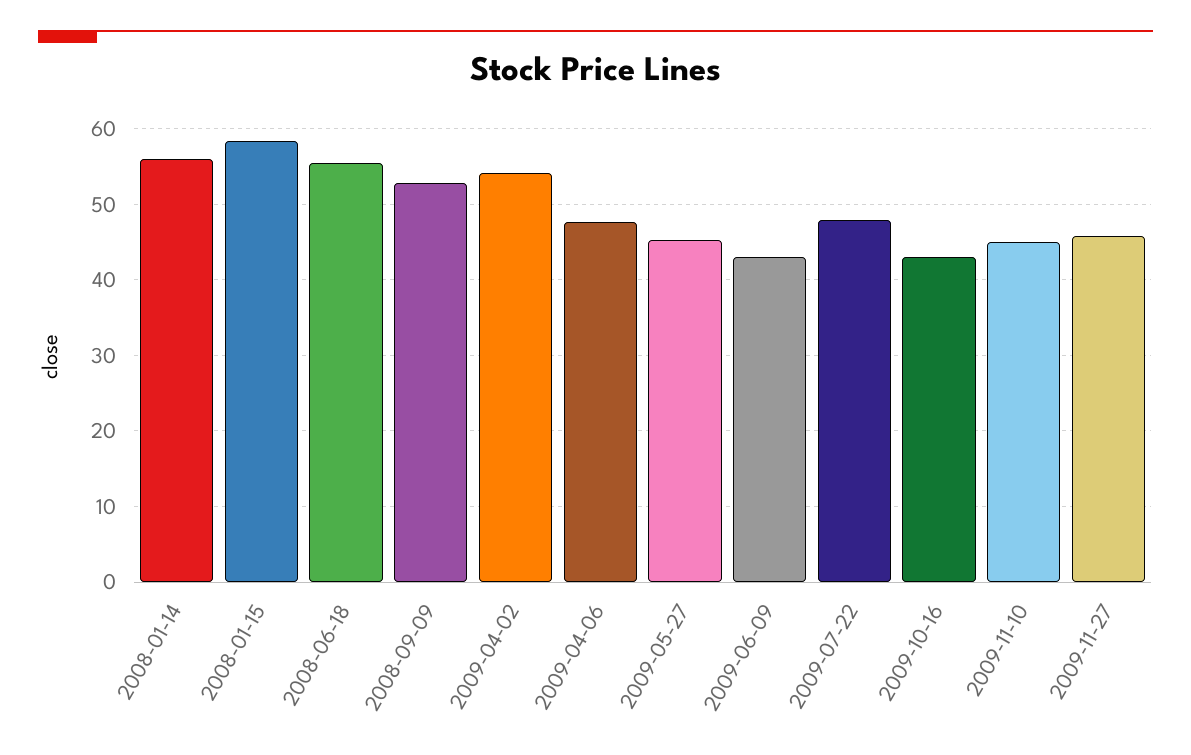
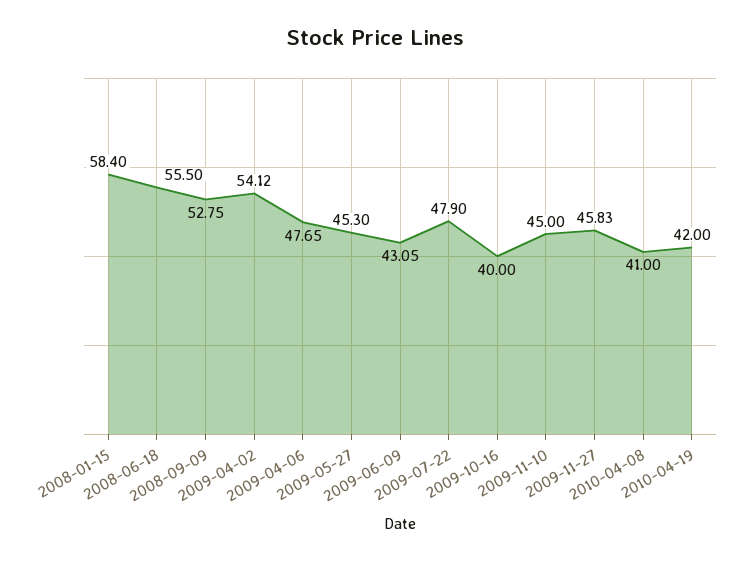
2008-01-14: 56 -> none
2009-10-16: 43 -> 40
2010-04-08: none -> 41
2010-04-19: none -> 42

